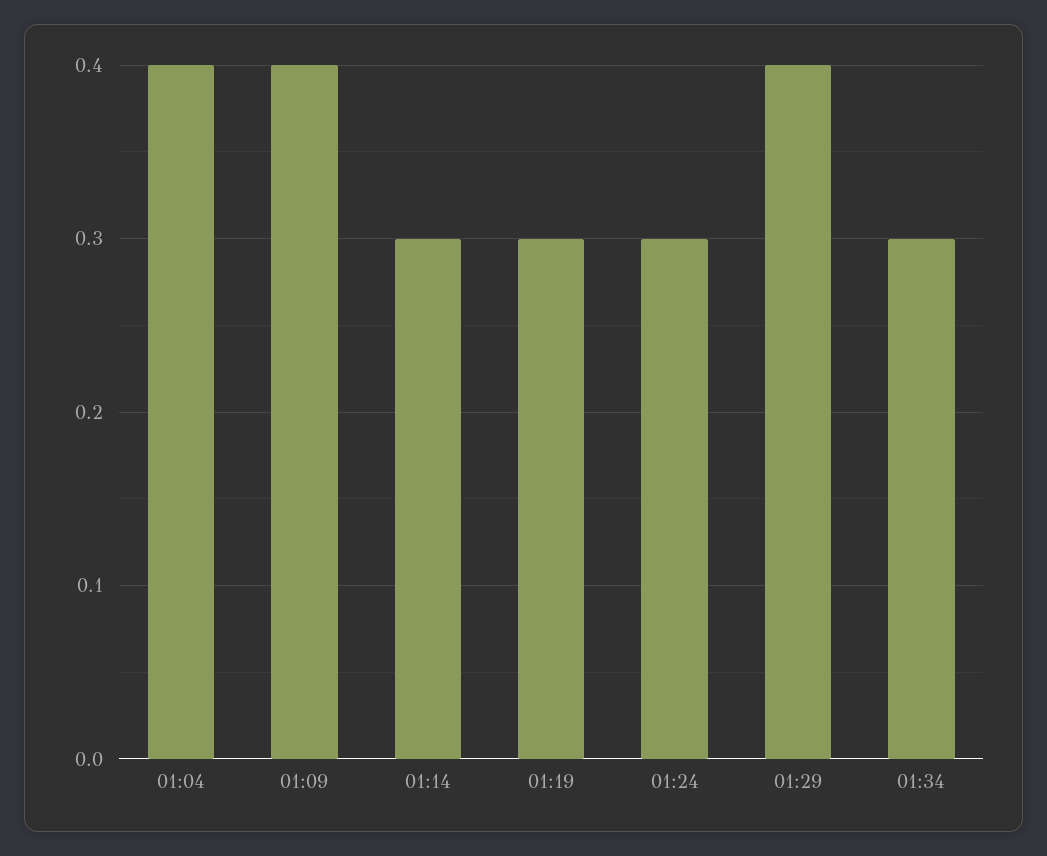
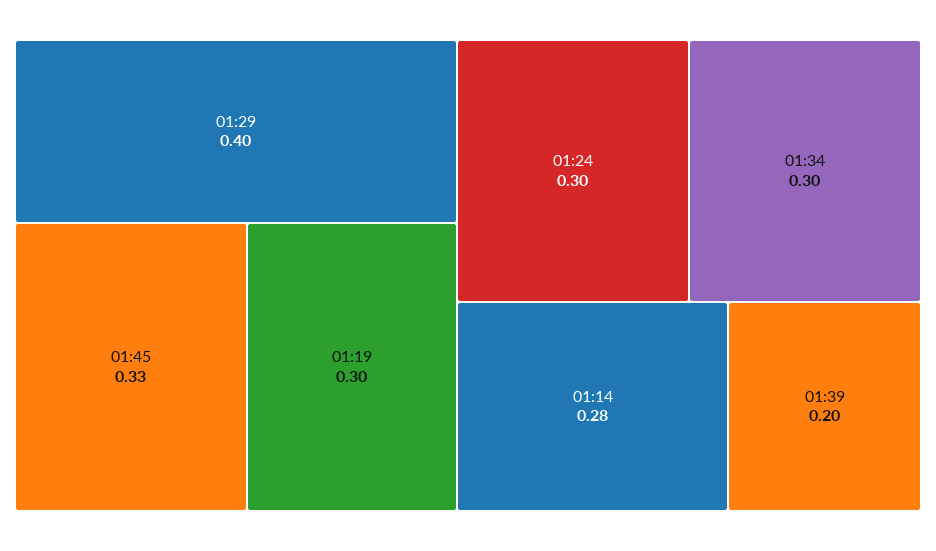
01:04: 0.4 -> none
01:09: 0.4 -> none
01:14: 0.3 -> 0.28
01:45: none -> 0.33
01:39: none -> 0.2

